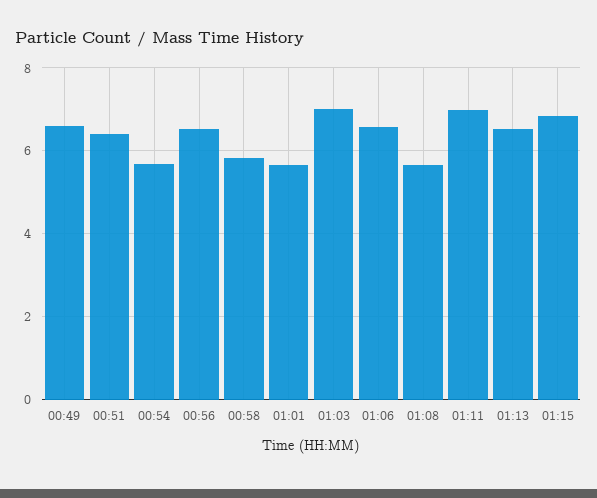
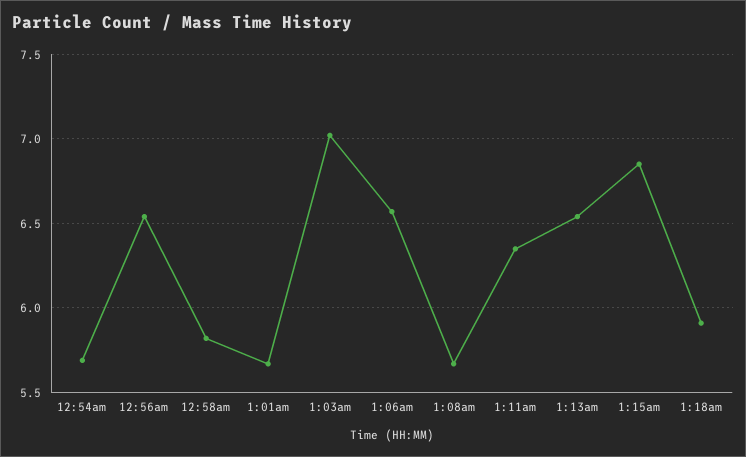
00:49: 6.6 -> none
00:51: 6.4 -> none
01:11: 7 -> 6.35
1:18am: none -> 5.9

